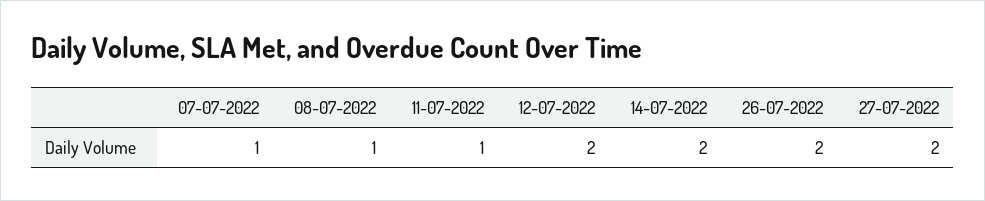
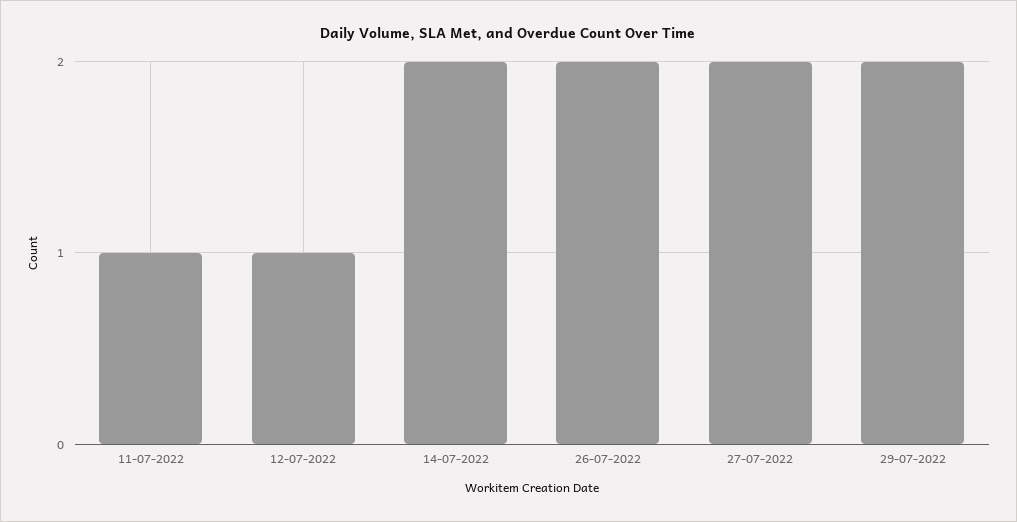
07-07-2022: 1 -> none
08-07-2022: 1 -> none
12-07-2022: 2 -> 1
29-07-2022: none -> 2

